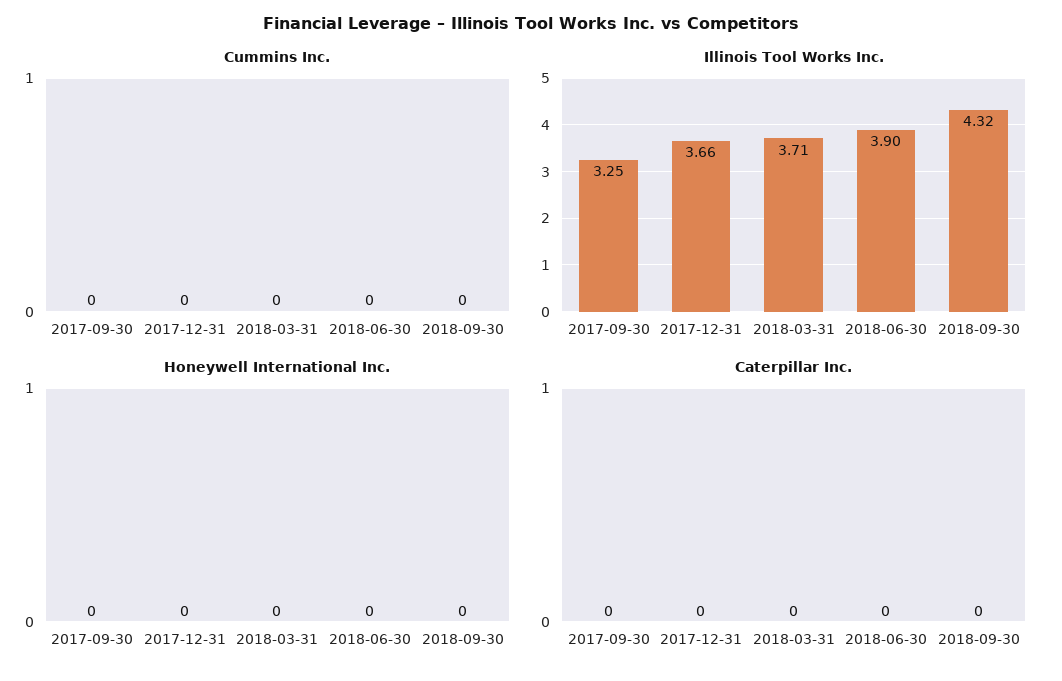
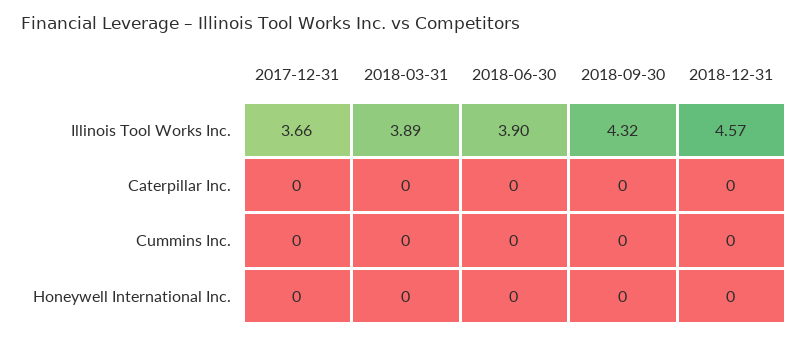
Cummins Inc., 2017-09-30: 0 -> none
Illinois Tool Works Inc., 2017-09-30: 3.25 -> none
Illinois Tool Works Inc., 2018-03-31: 3.71 -> 3.89
Honeywell International Inc., 2017-09-30: 0 -> none
Caterpillar Inc., 2017-09-30: 0 -> none
Illinois Tool Works Inc., 2018-12-31: none -> 4.57
Caterpillar Inc., 2018-12-31: none -> 0
Cummins Inc., 2018-12-31: none -> 0
Honeywell International Inc., 2018-12-31: none -> 0

